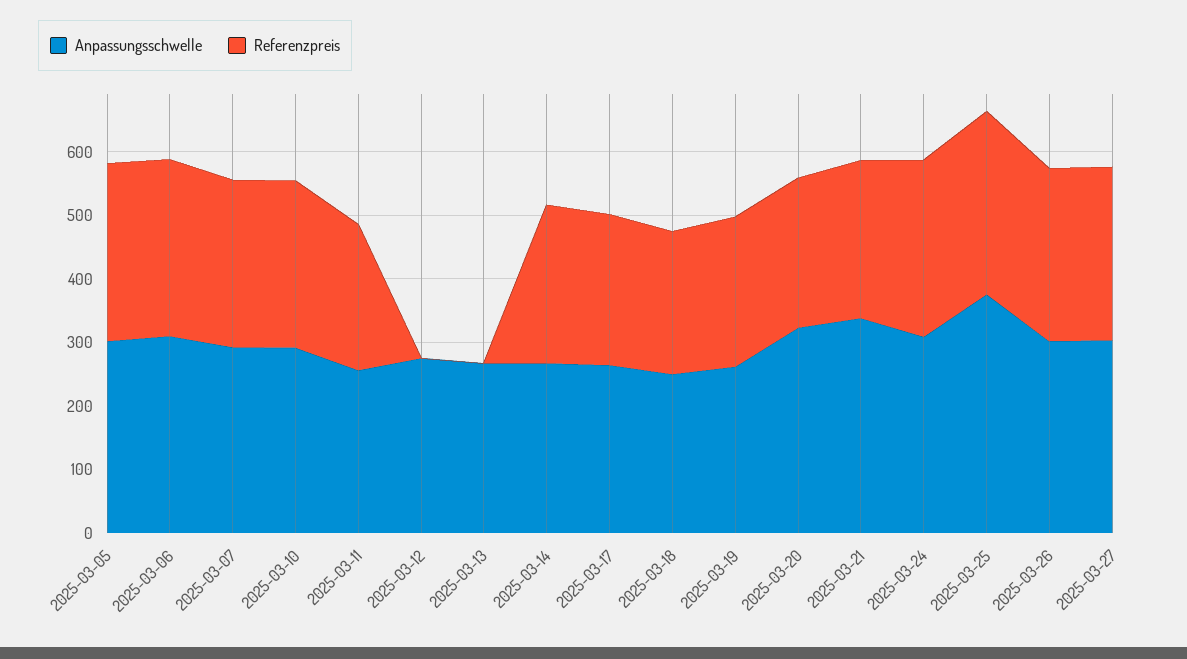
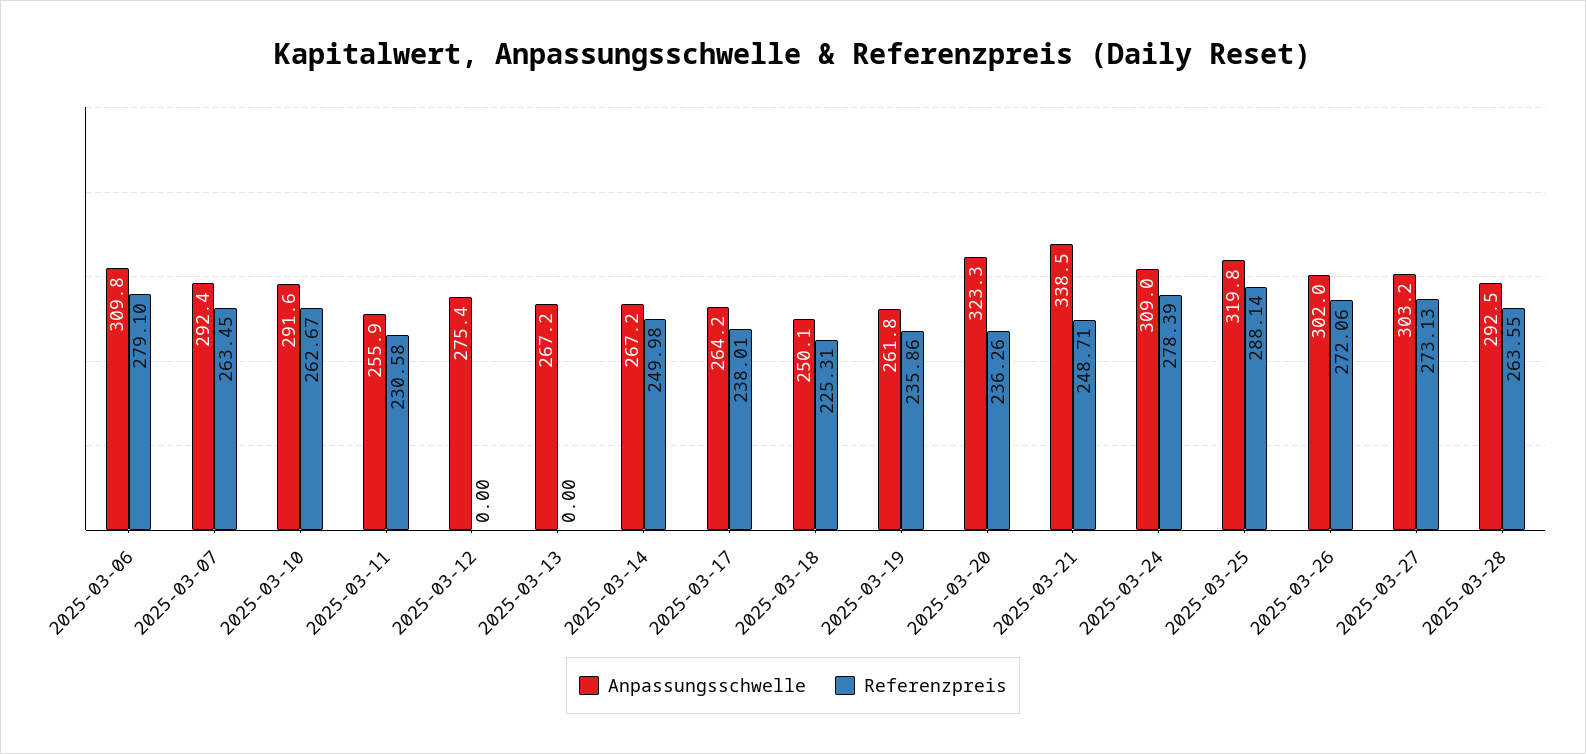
Anpassungsschwelle, 2025-03-05: 300 -> none
Referenzpreis, 2025-03-05: 280 -> none
Anpassungsschwelle, 2025-03-25: 380 -> 319.8
Anpassungsschwelle, 2025-03-28: none -> 292.5
Referenzpreis, 2025-03-28: none -> 263.55

